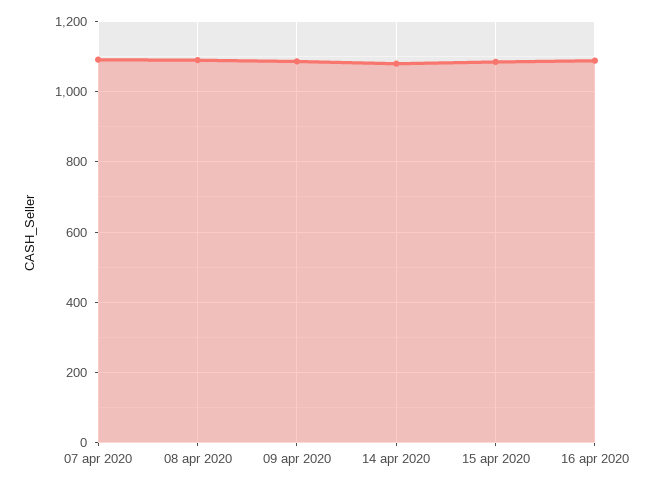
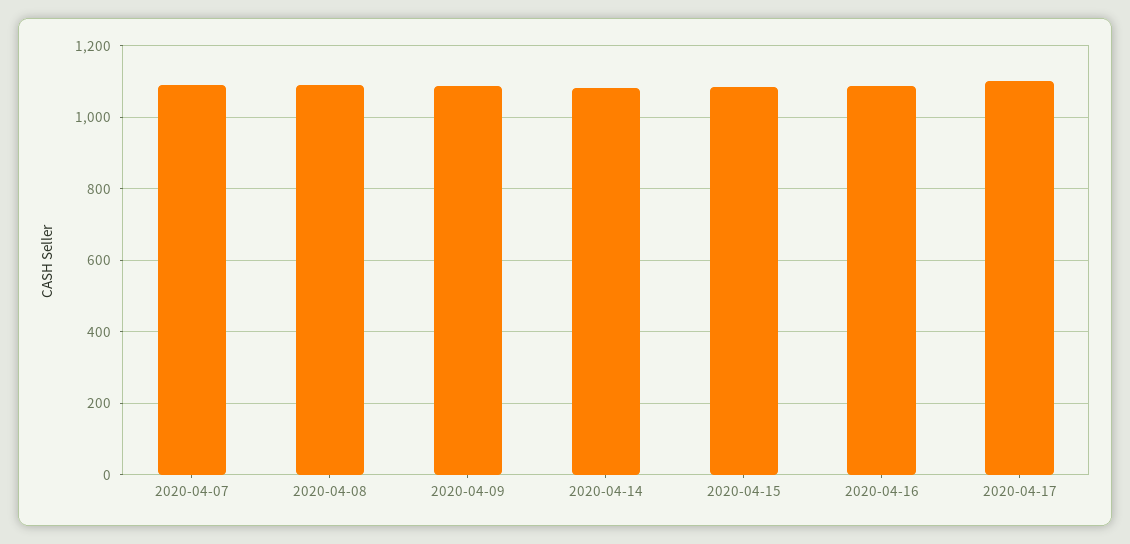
2020-04-17: none -> 1100

